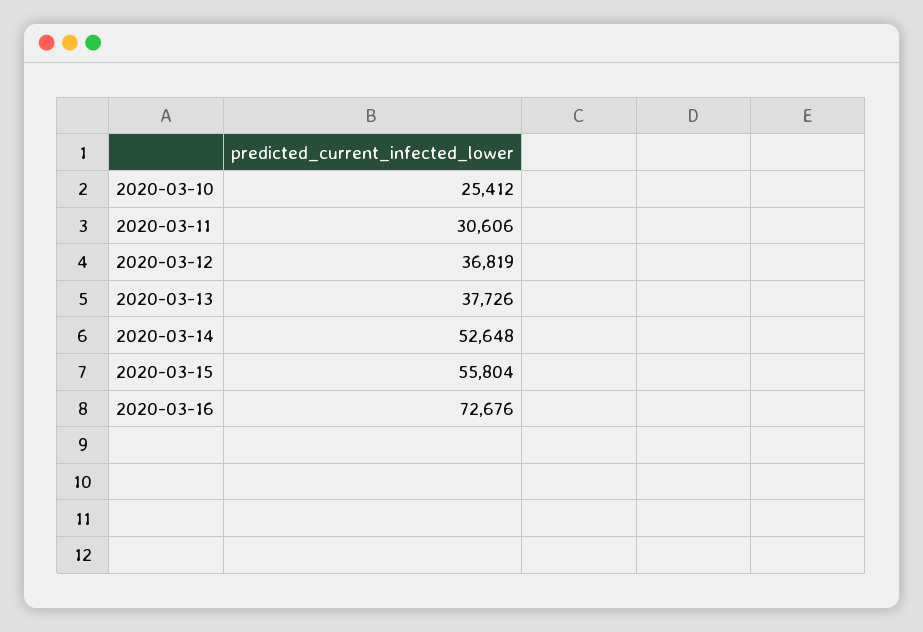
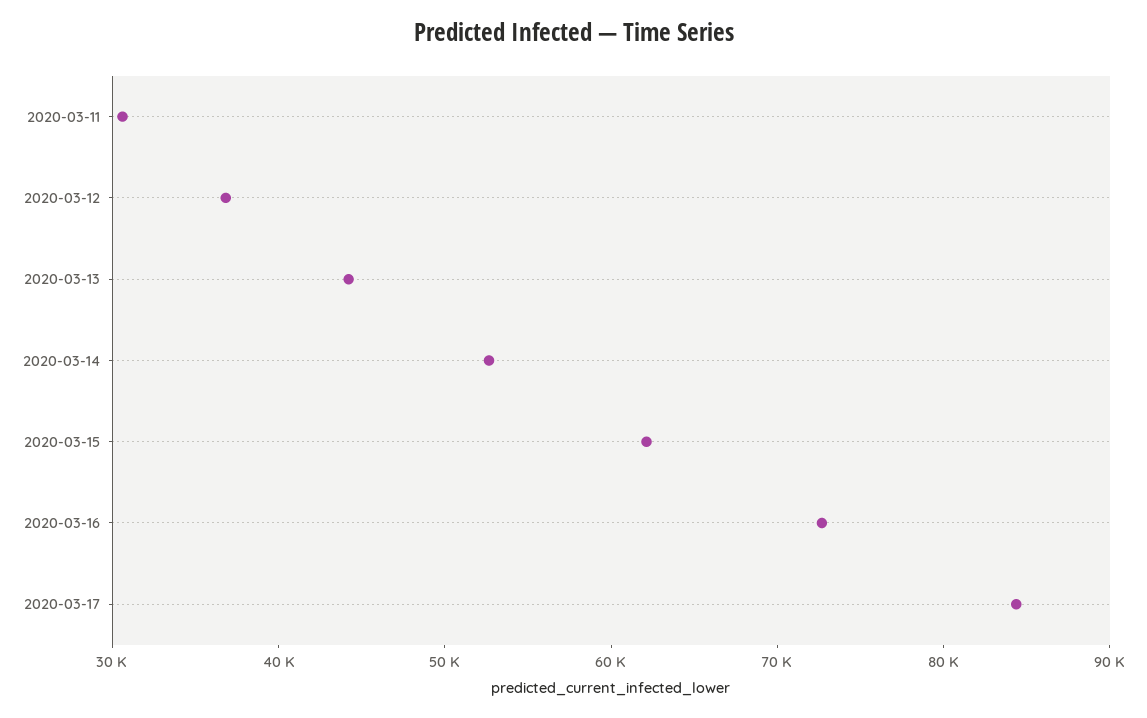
2020-03-10: 25412 -> none
2020-03-13: 37726 -> 44000
2020-03-15: 55804 -> 62000
2020-03-17: none -> 84000

